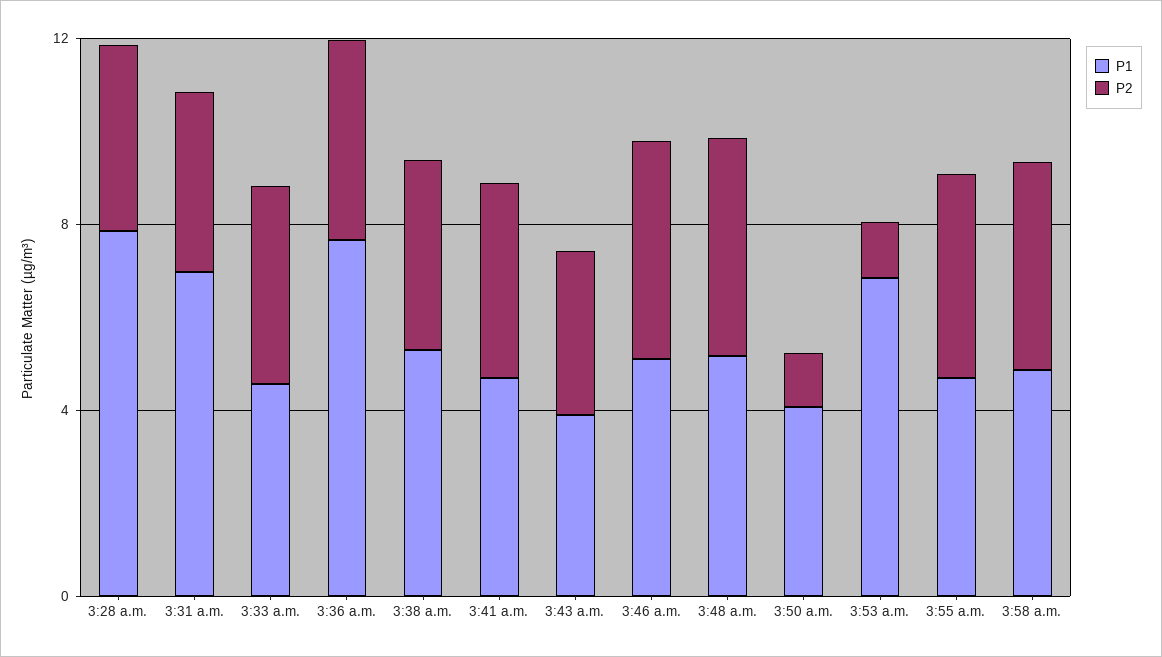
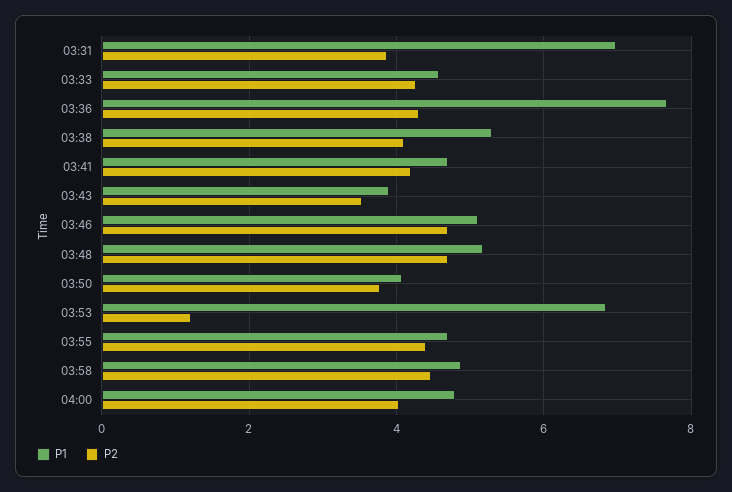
P1, 3:28 a.m.: 8 -> none
P2, 3:28 a.m.: 4 -> none
P2, 3:50 a.m.: 1 -> 3.8
P1, 04:00: none -> 4.8
P2, 04:00: none -> 4

